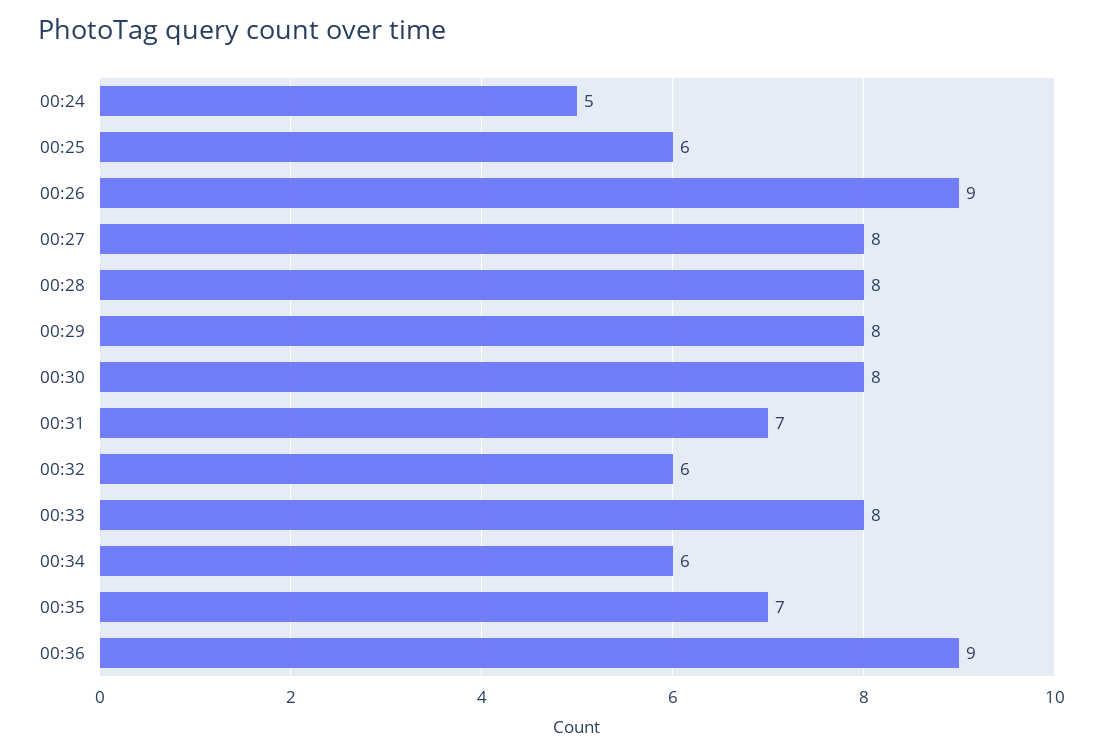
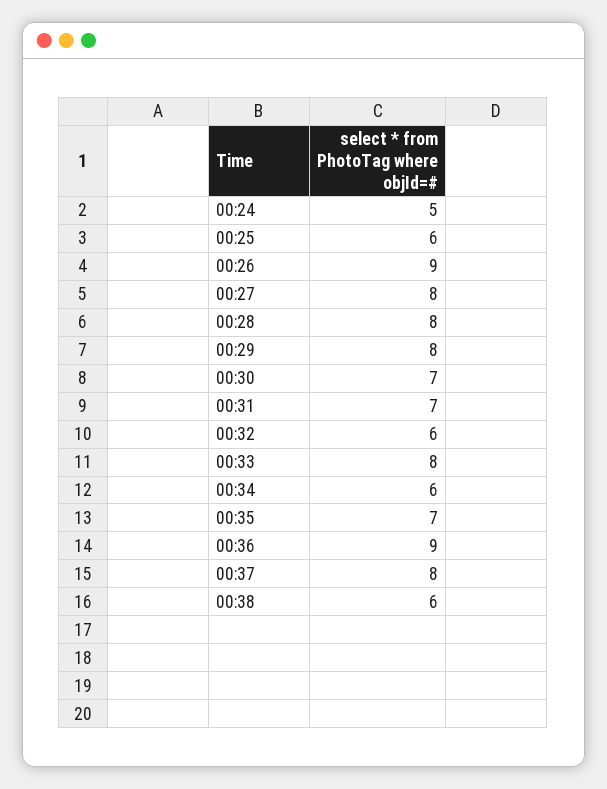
00:30: 8 -> 7
00:37: none -> 8
00:38: none -> 6

